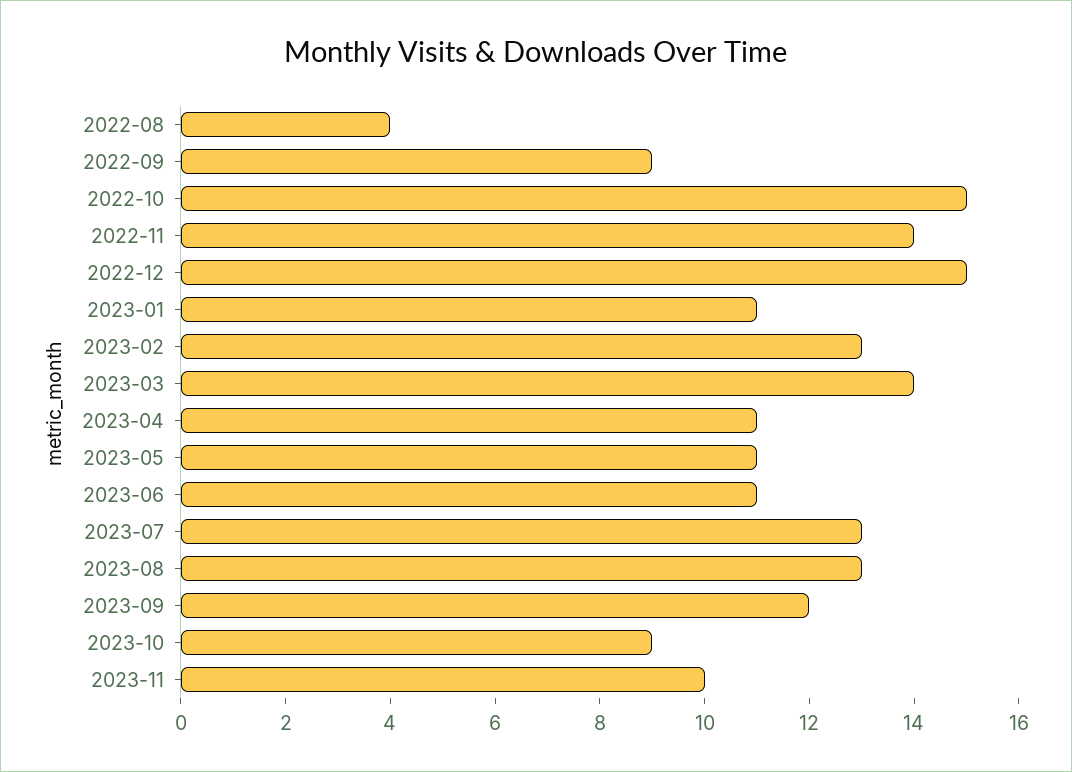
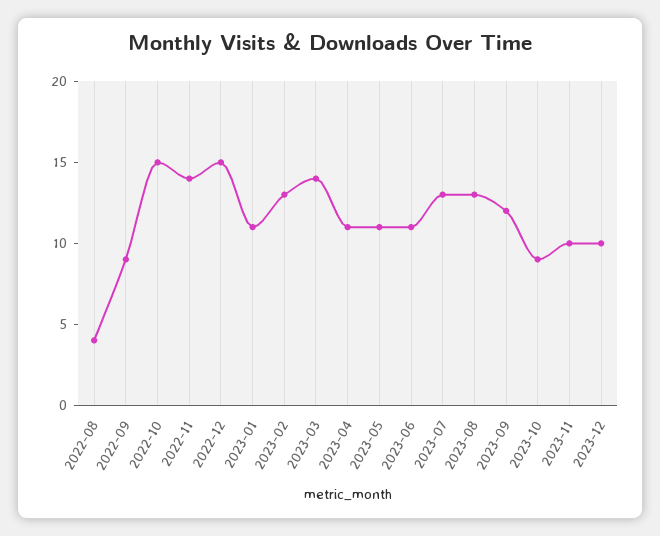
2023-12: none -> 10

